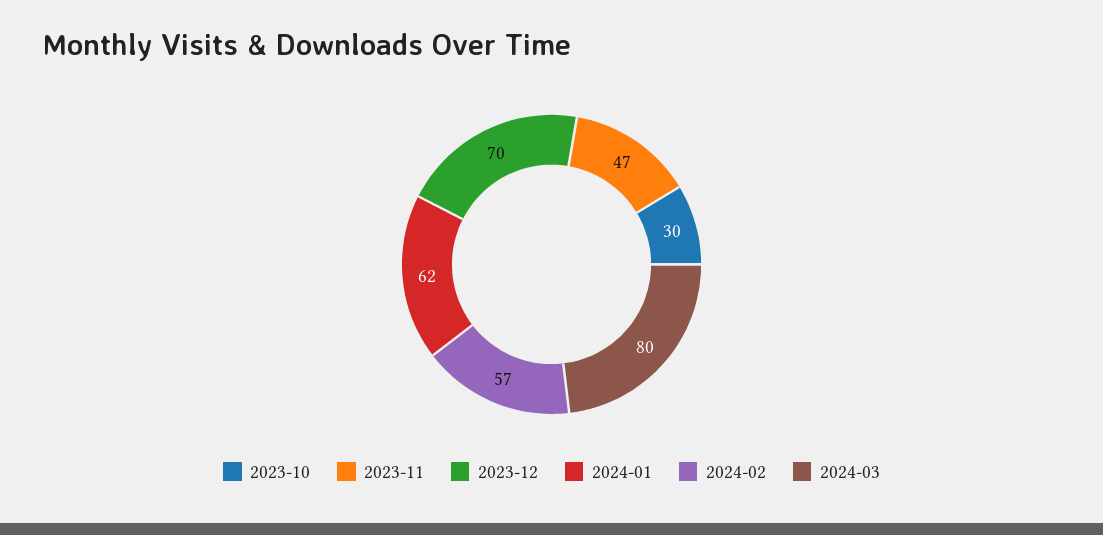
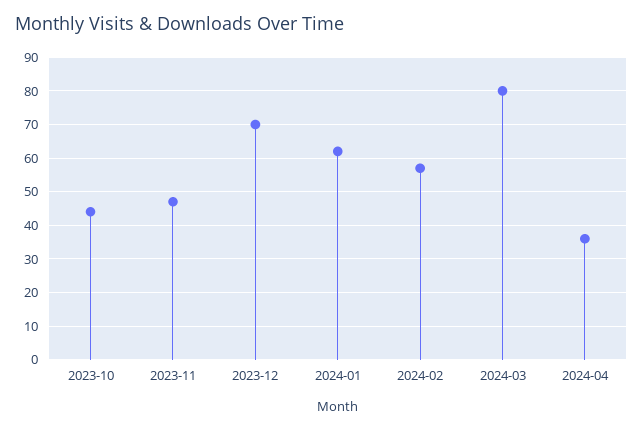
2023-10: 30 -> 45
2024-04: none -> 35

